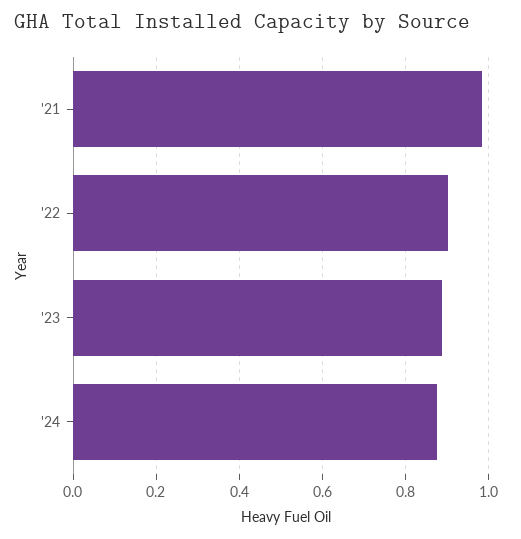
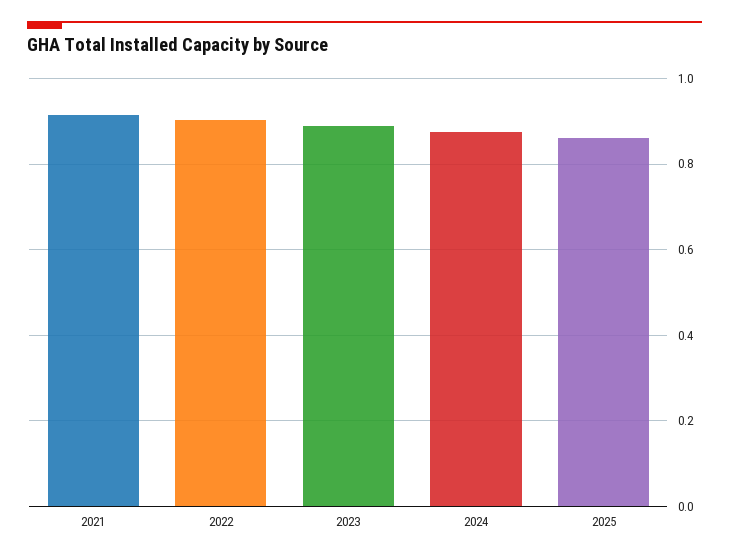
'21: 0.98 -> 0.92
2025: none -> 0.86

